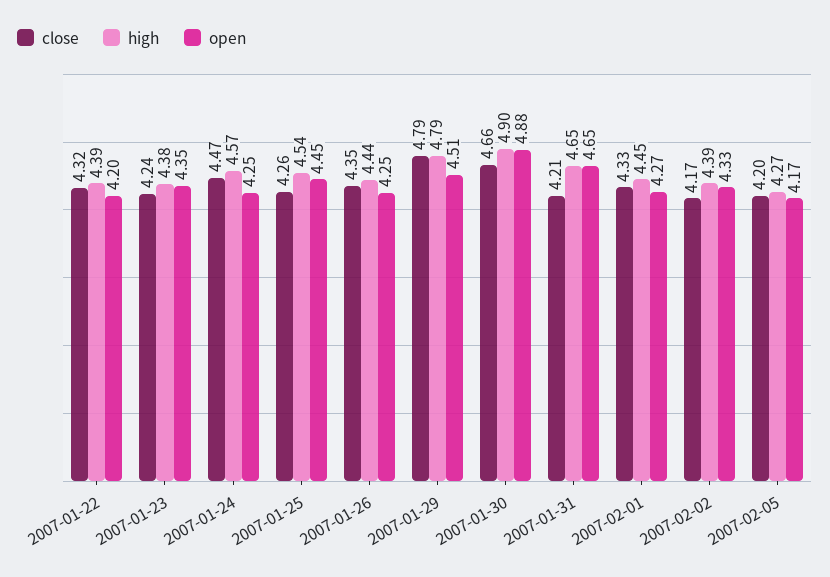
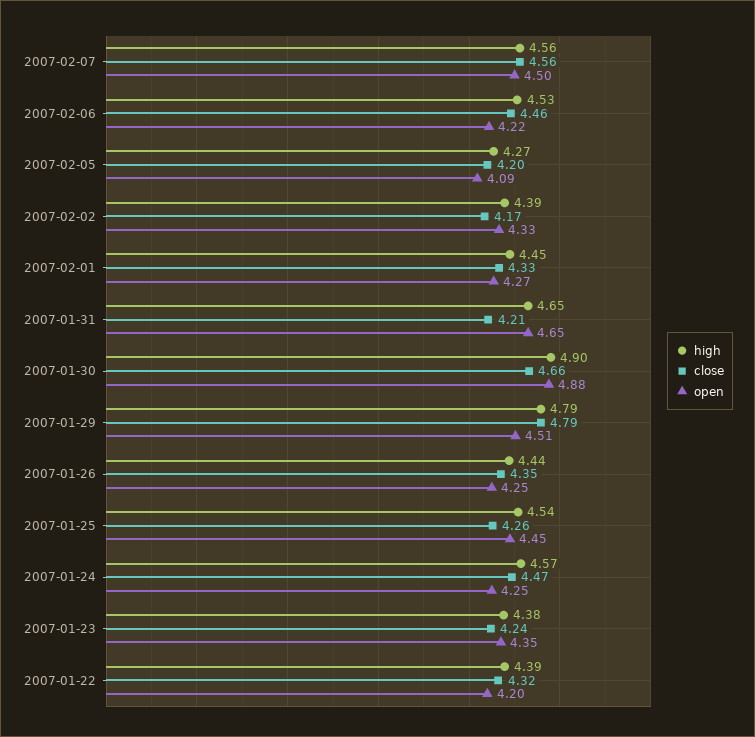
open, 2007-02-05: 4.17 -> 4.09
high, 2007-02-07: none -> 4.56
close, 2007-02-07: none -> 4.56
open, 2007-02-07: none -> 4.5
high, 2007-02-06: none -> 4.53
close, 2007-02-06: none -> 4.46
open, 2007-02-06: none -> 4.22

